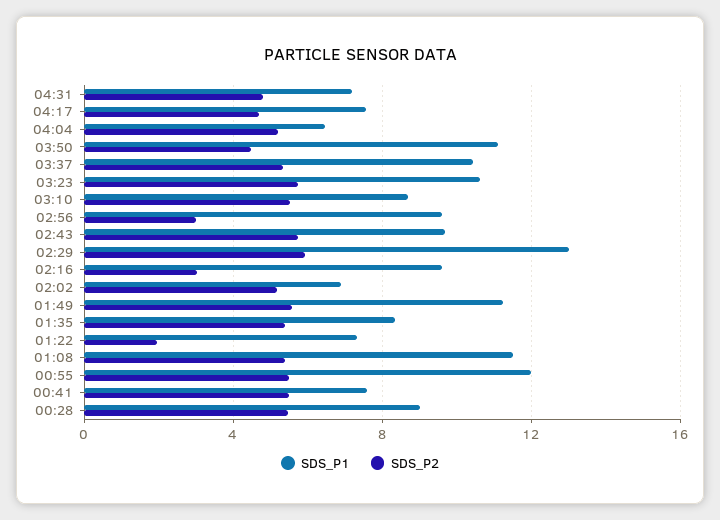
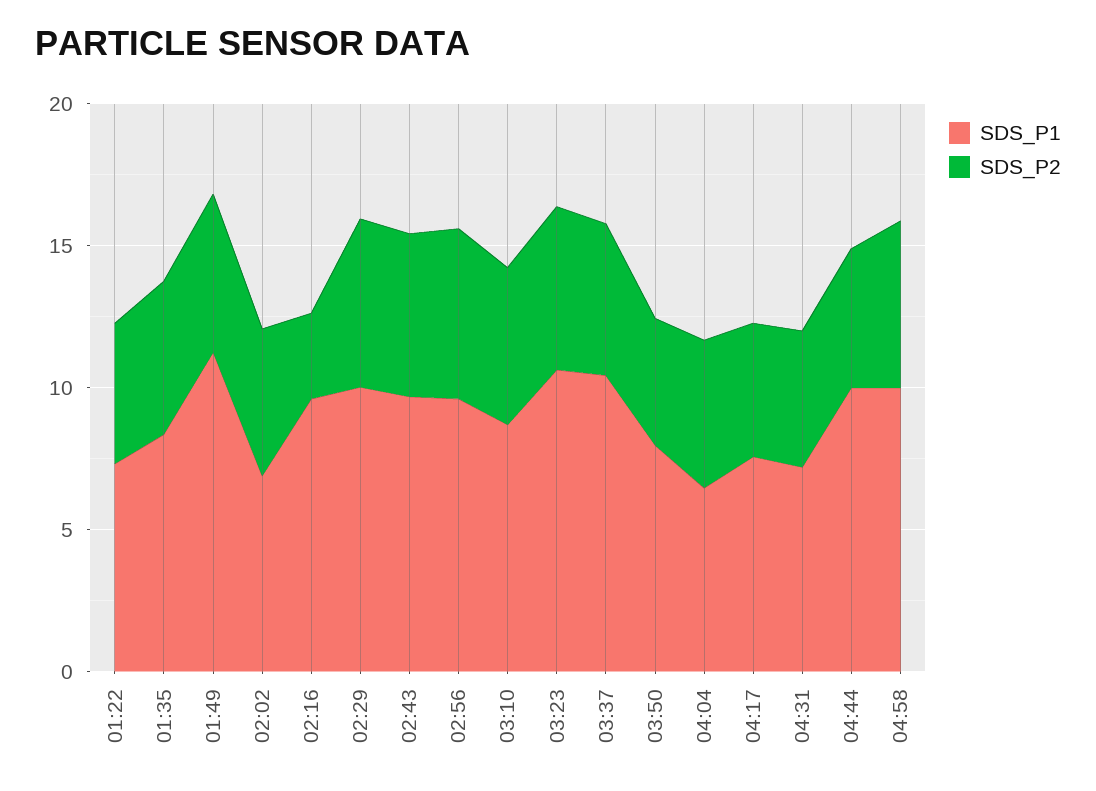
SDS_P1, 03:50: 11 -> 8
SDS_P2, 02:56: 3 -> 6
SDS_P1, 02:29: 13 -> 10
SDS_P2, 01:22: 2 -> 5
SDS_P1, 01:08: 11.5 -> none
SDS_P2, 01:08: 5.5 -> none
SDS_P1, 00:55: 12 -> none
SDS_P2, 00:55: 5.5 -> none
SDS_P1, 00:41: 7.5 -> none
SDS_P2, 00:41: 5.5 -> none
SDS_P1, 00:28: 9 -> none
SDS_P2, 00:28: 5.5 -> none
SDS_P1, 04:44: none -> 10
SDS_P2, 04:44: none -> 5
SDS_P1, 04:58: none -> 10
SDS_P2, 04:58: none -> 6

